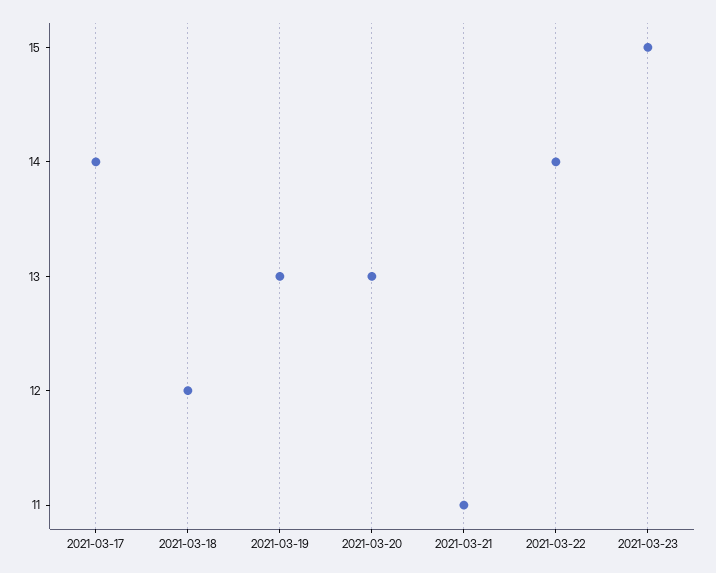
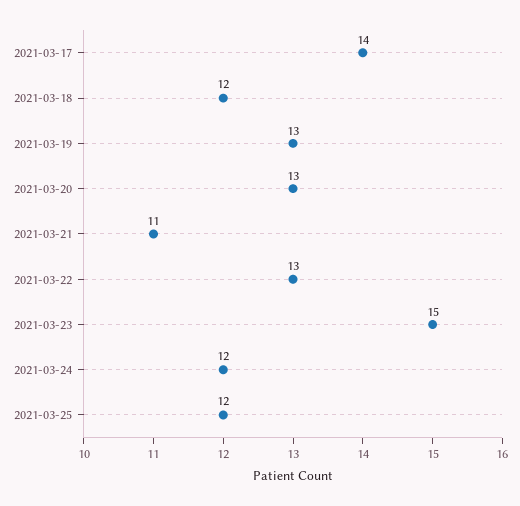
2021-03-22: 14 -> 13
2021-03-24: none -> 12
2021-03-25: none -> 12

